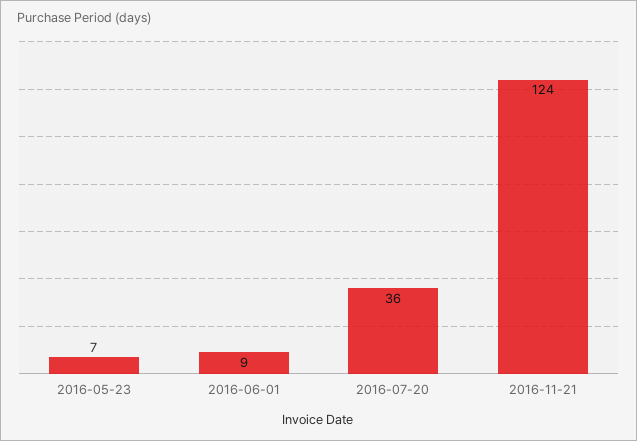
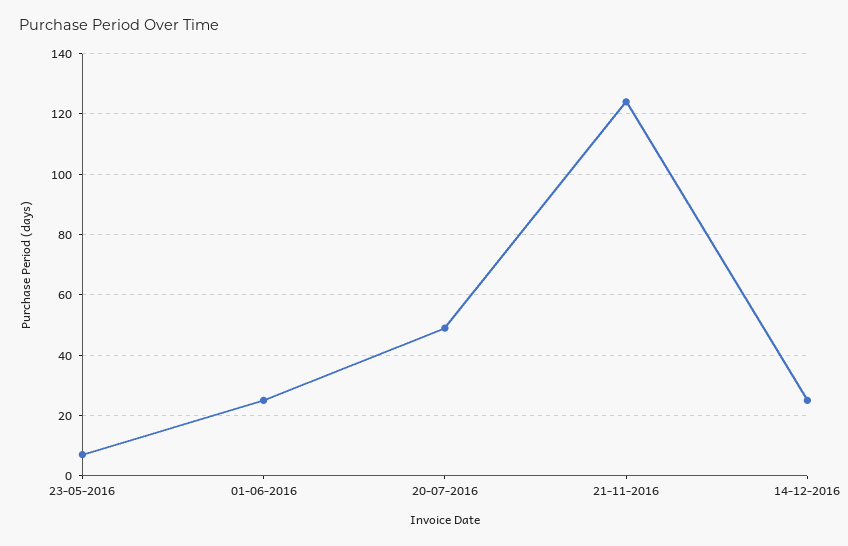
2016-06-01: 9 -> 25
2016-07-20: 36 -> 50
14-12-2016: none -> 25

